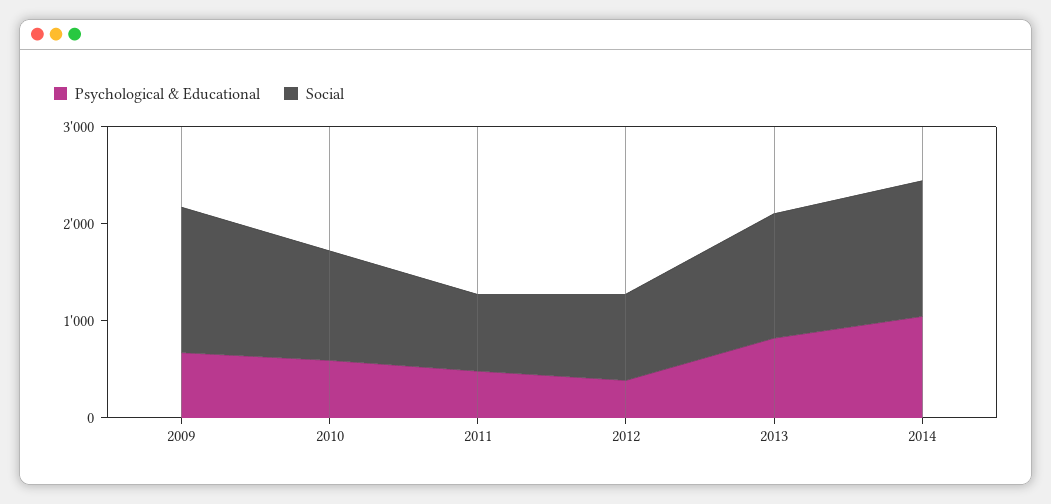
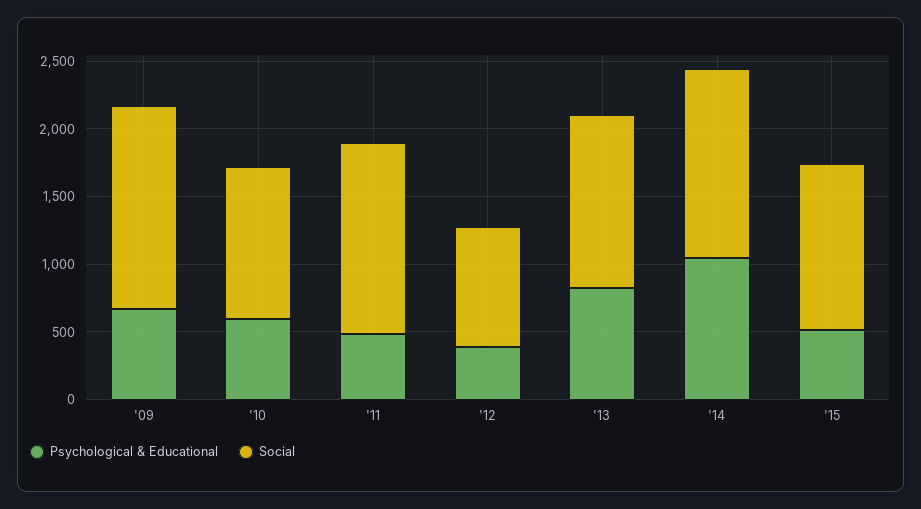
Social, 2011: 800 -> 1400
Psychological & Educational, '15: none -> 500
Social, '15: none -> 1200

